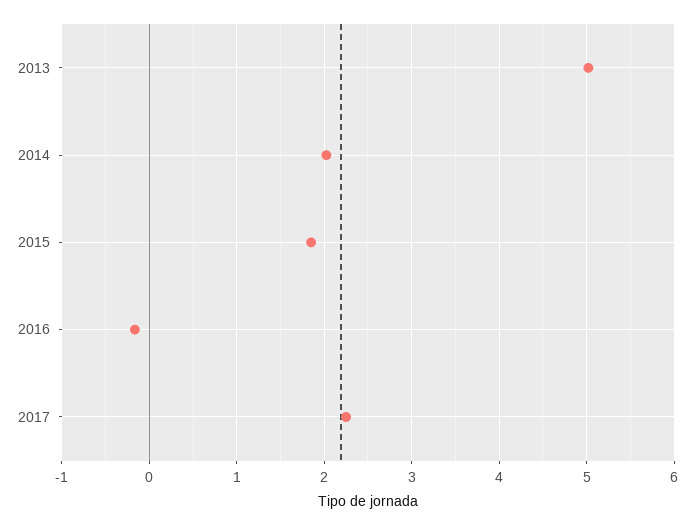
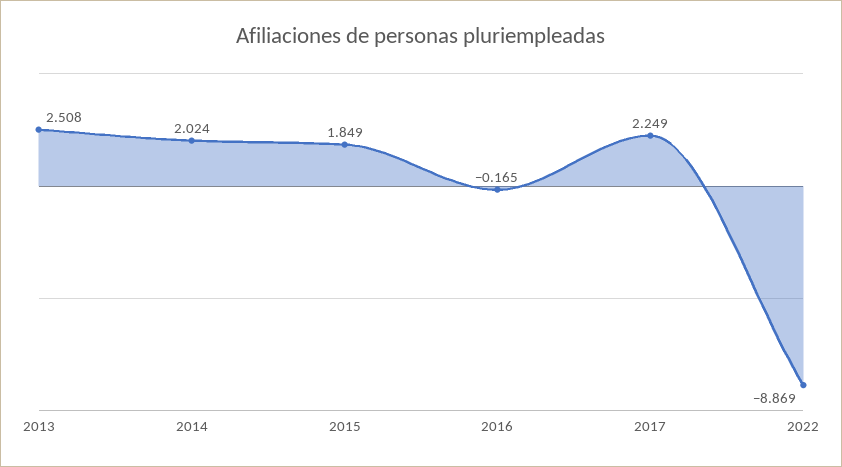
2013: 5 -> 2.508
2022: none -> -8.869

